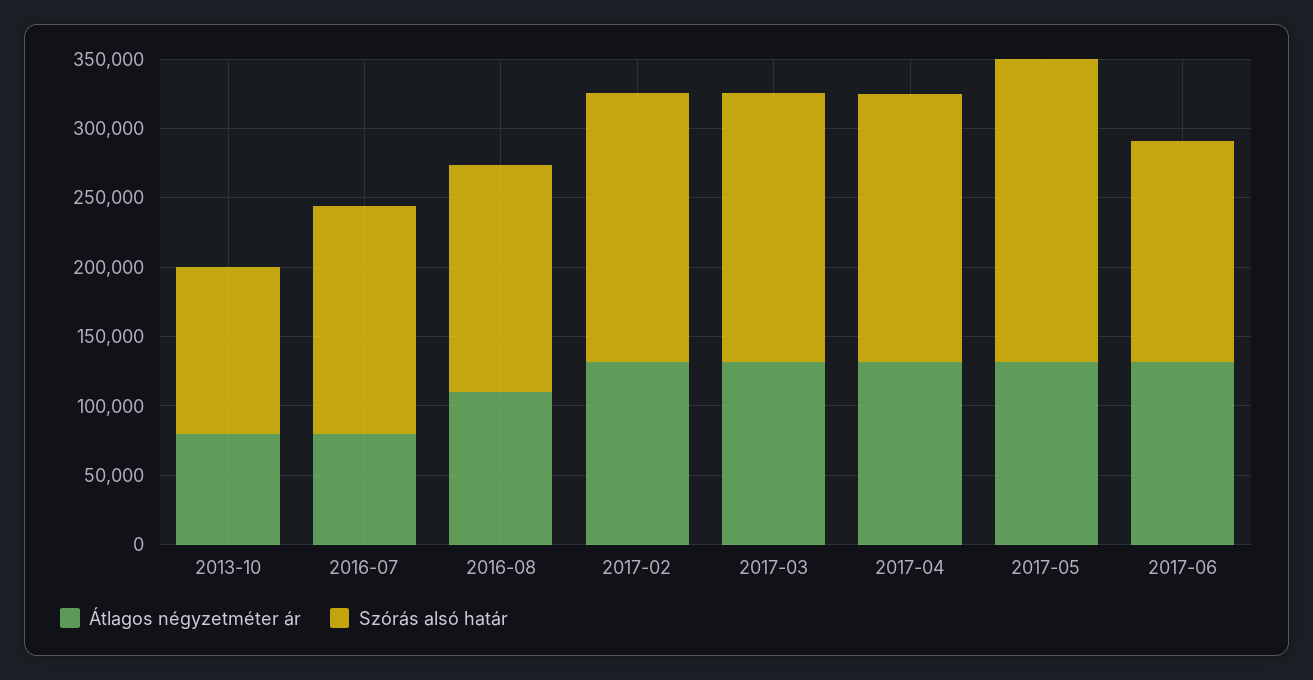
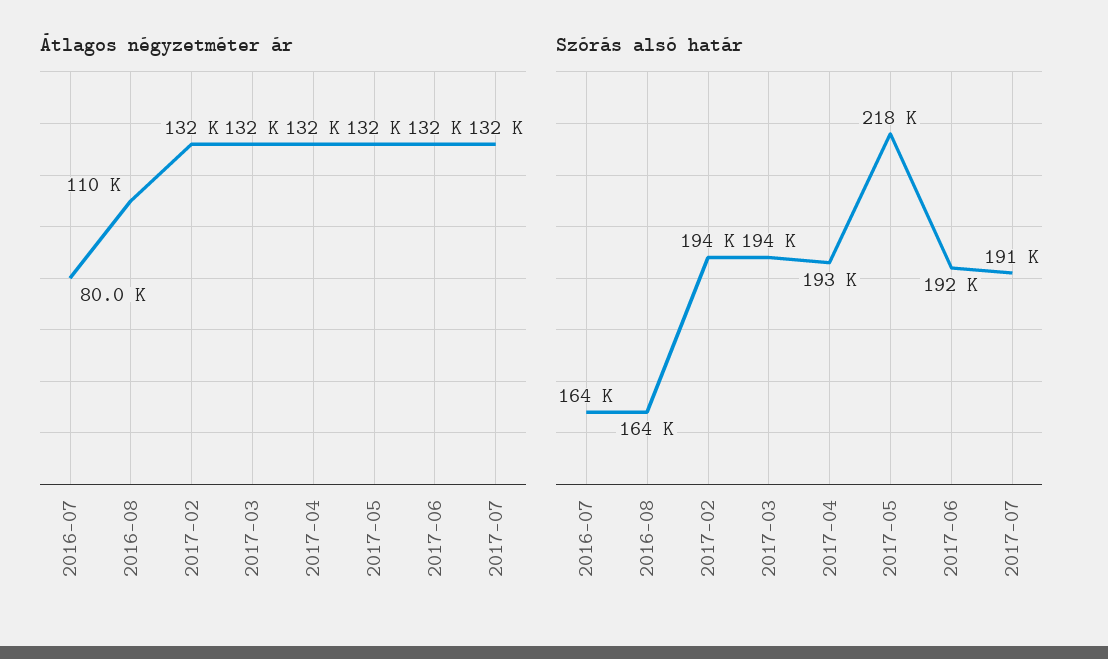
Átlagos négyzetméter ár, 2013-10: 80000 -> none
Szórás alsó határ, 2013-10: 120000 -> none
Szórás alsó határ, 2017-06: 160000 -> 192000
Átlagos négyzetméter ár, 2017-07: none -> 132000
Szórás alsó határ, 2017-07: none -> 191000

